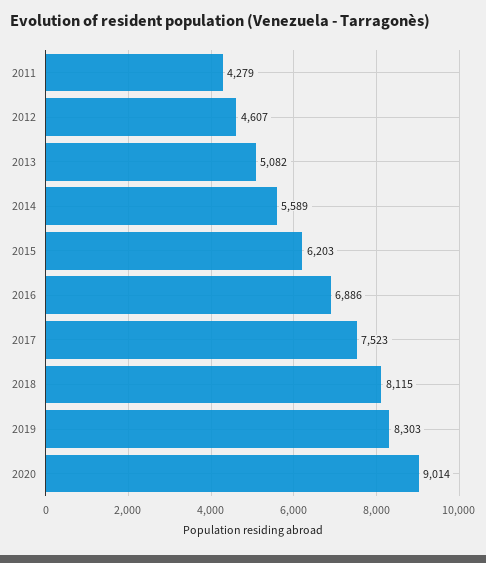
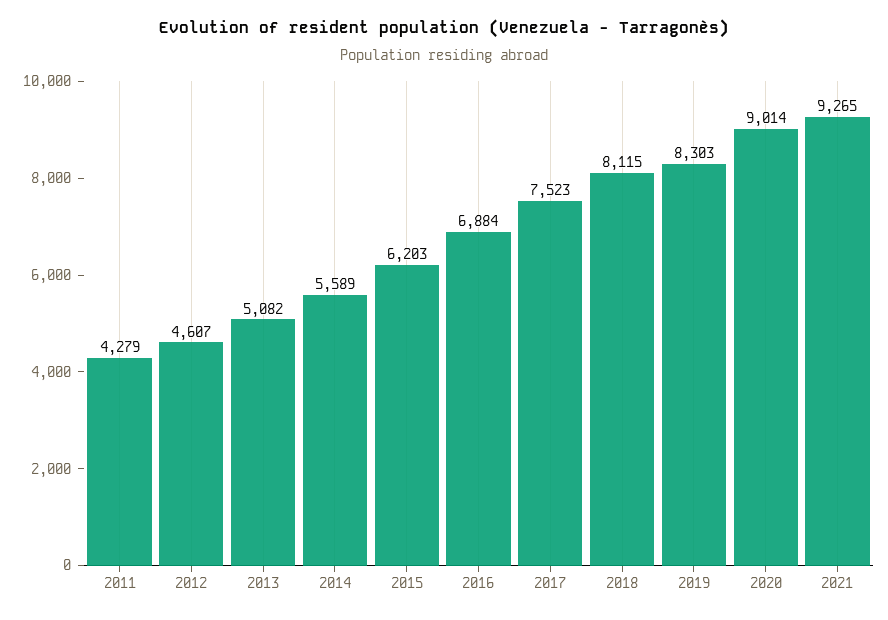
2016: 6886 -> 6884
2021: none -> 9265

